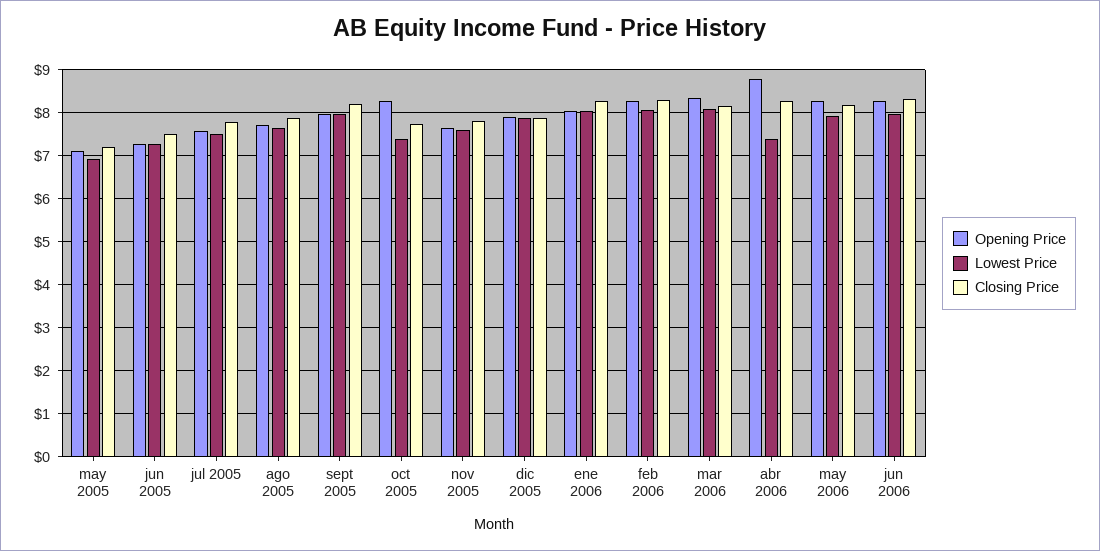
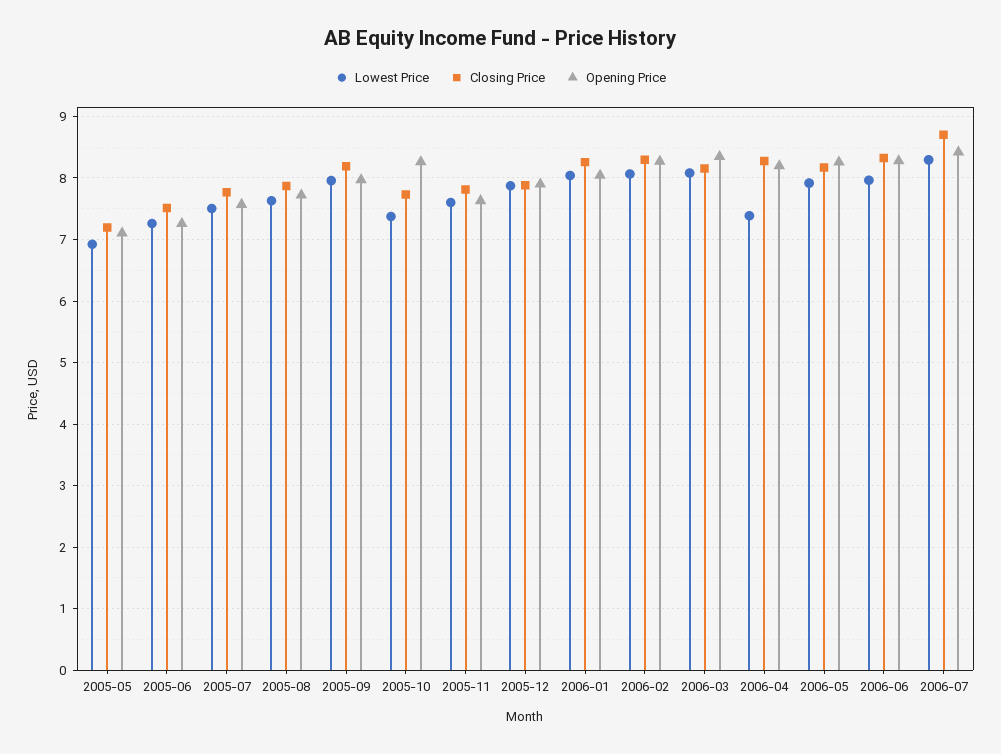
Opening Price, abr 2006: 8.8 -> 8.2
Lowest Price, 2006-07: none -> 8.3
Closing Price, 2006-07: none -> 8.7
Opening Price, 2006-07: none -> 8.4

